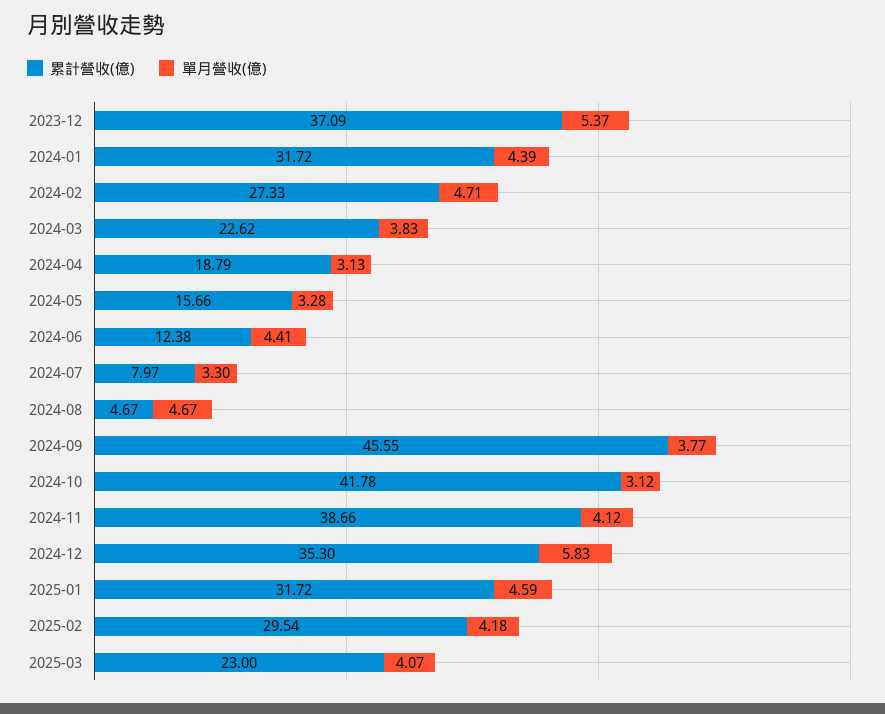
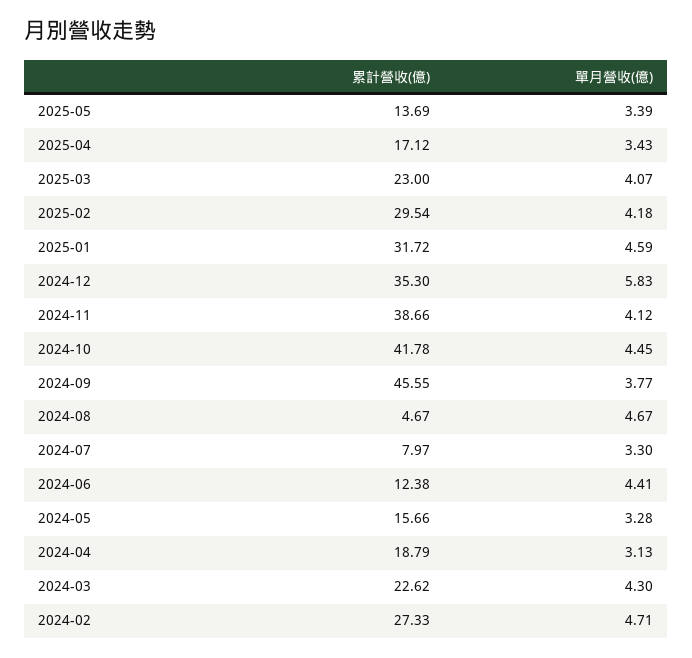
累計營收(億), 2023-12: 37.09 -> none
單月營收(億), 2023-12: 5.37 -> none
累計營收(億), 2024-01: 31.72 -> none
單月營收(億), 2024-01: 4.39 -> none
單月營收(億), 2024-03: 3.83 -> 4.3
單月營收(億), 2024-10: 3.12 -> 4.45
累計營收(億), 2025-05: none -> 13.69
單月營收(億), 2025-05: none -> 3.39
累計營收(億), 2025-04: none -> 17.12
單月營收(億), 2025-04: none -> 3.43

